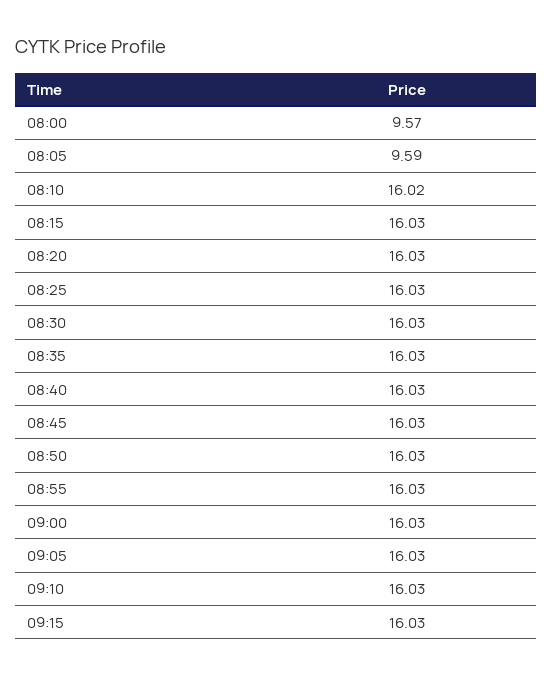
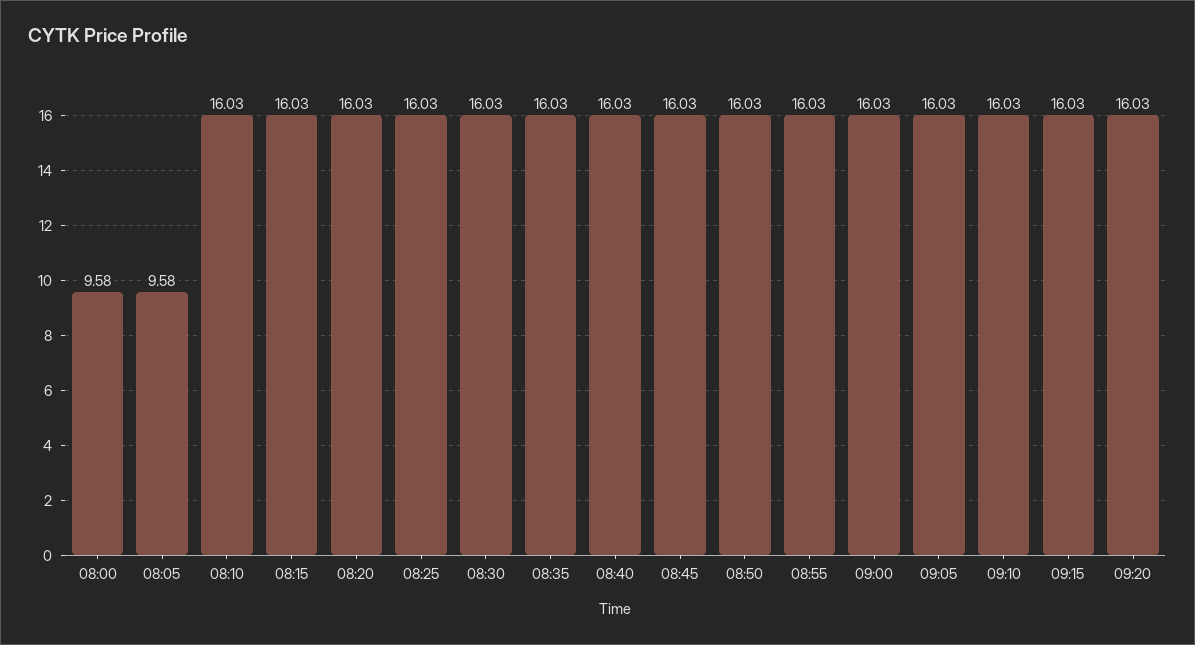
08:00: 9.57 -> 9.58
08:05: 9.59 -> 9.58
08:10: 16.02 -> 16.03
09:20: none -> 16.03

